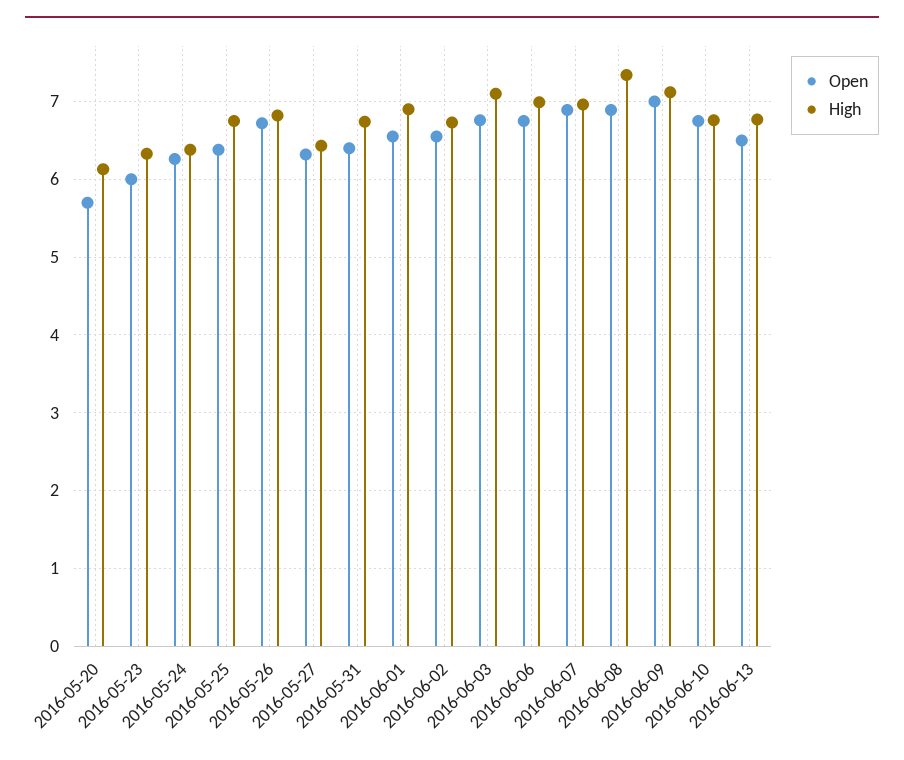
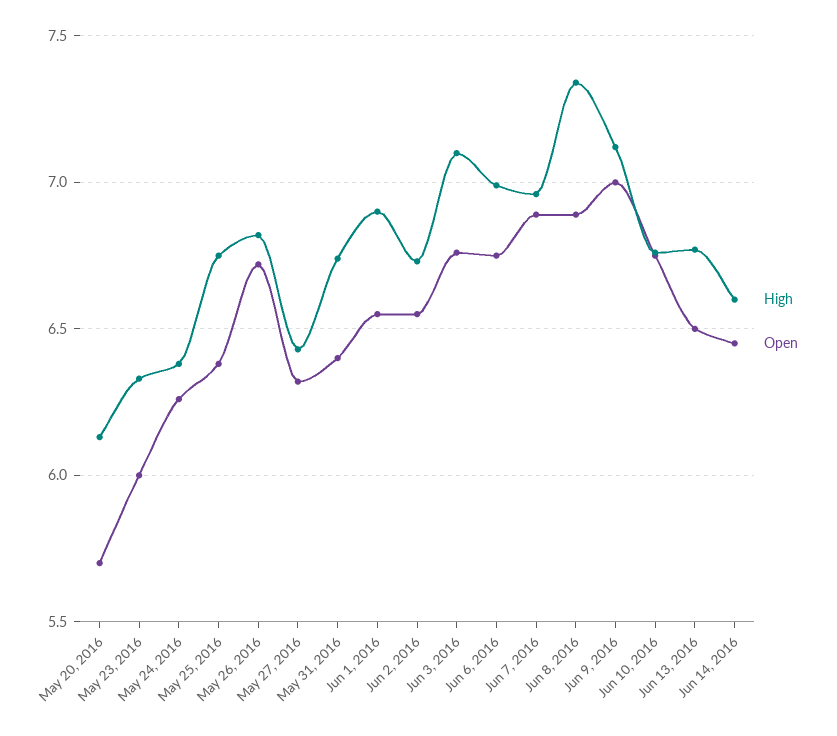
High, Jun 14, 2016: none -> 6.6
Open, Jun 14, 2016: none -> 6.45

